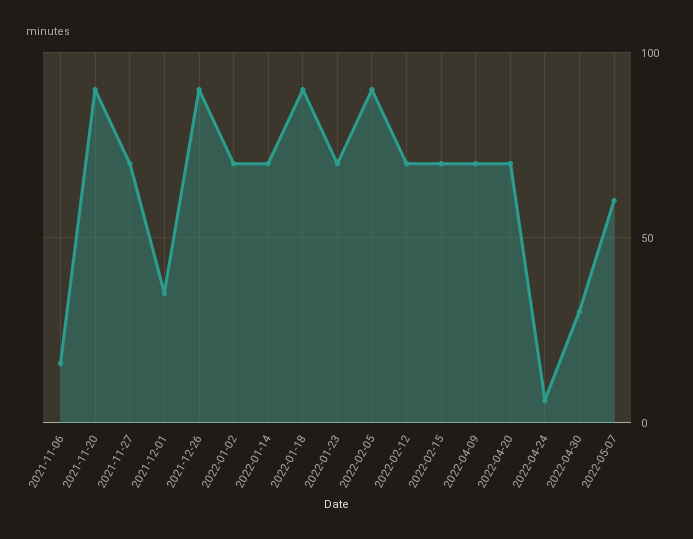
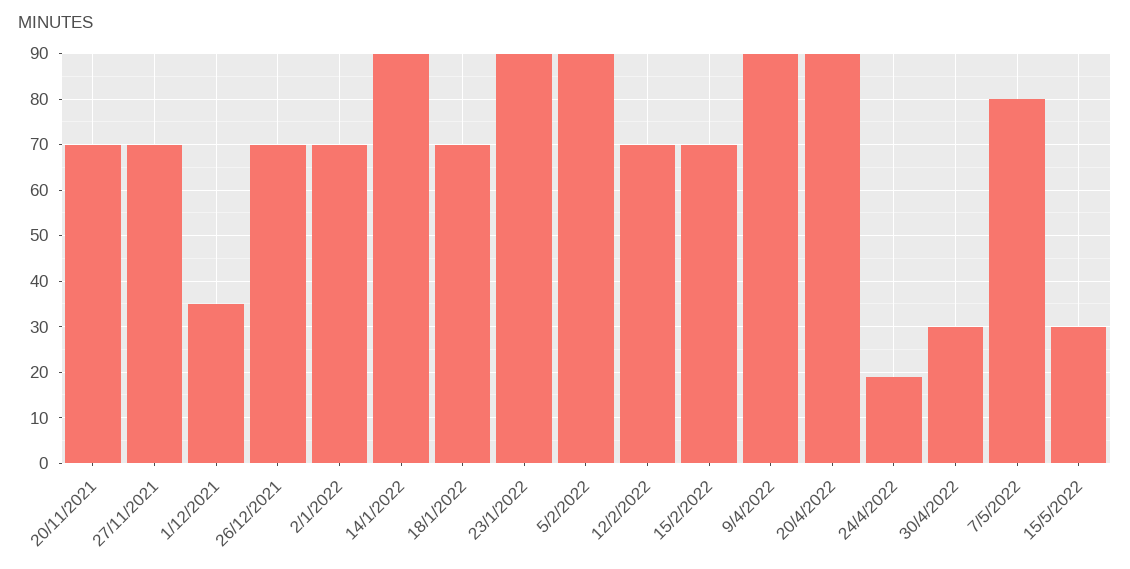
2021-11-06: 15 -> none
2021-11-20: 90 -> 70
2021-12-26: 90 -> 70
2022-01-14: 70 -> 90
2022-01-18: 90 -> 70
2022-01-23: 70 -> 90
2022-04-09: 70 -> 90
2022-04-20: 70 -> 90
2022-04-24: 5 -> 20
2022-05-07: 60 -> 80
15/5/2022: none -> 30

